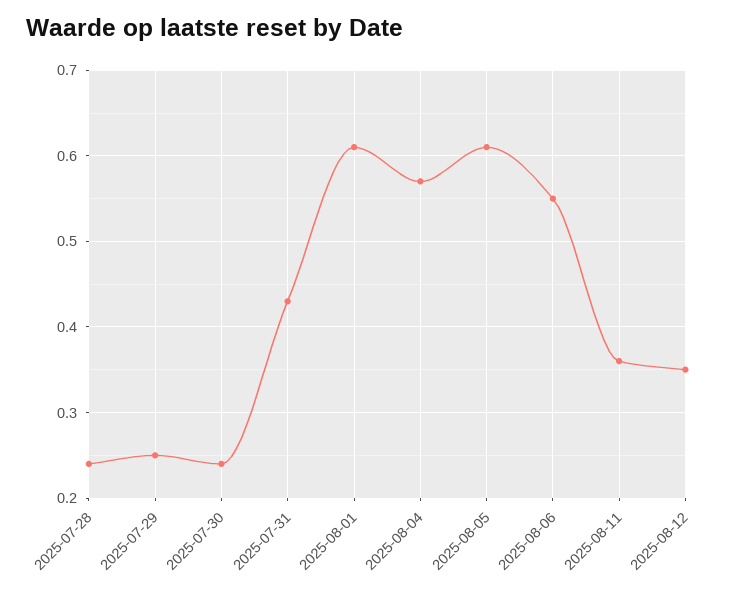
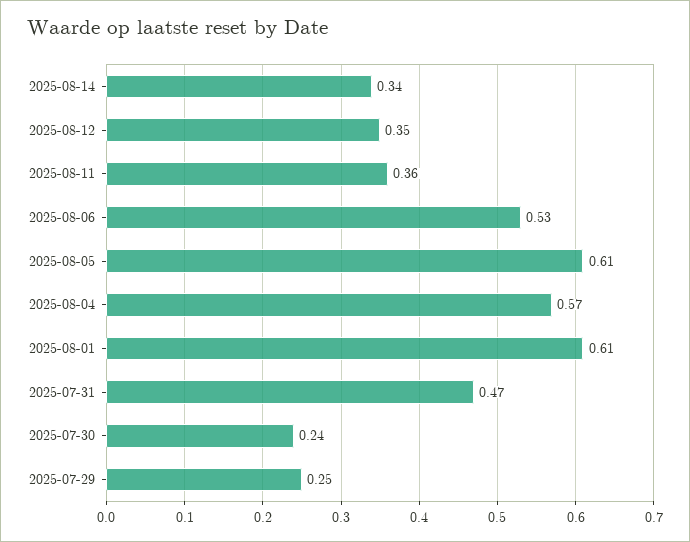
2025-07-28: 0.24 -> none
2025-07-31: 0.43 -> 0.47
2025-08-06: 0.55 -> 0.53
2025-08-14: none -> 0.34

